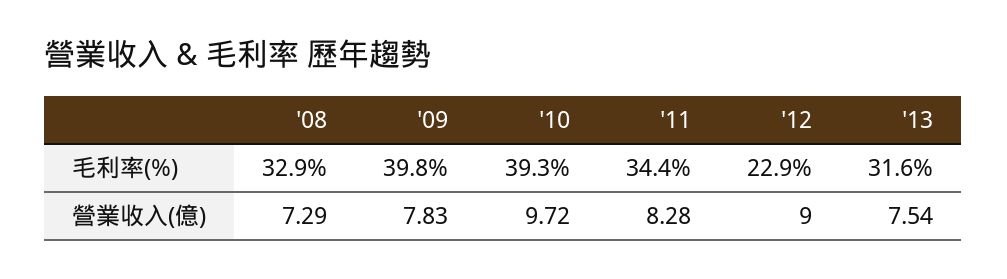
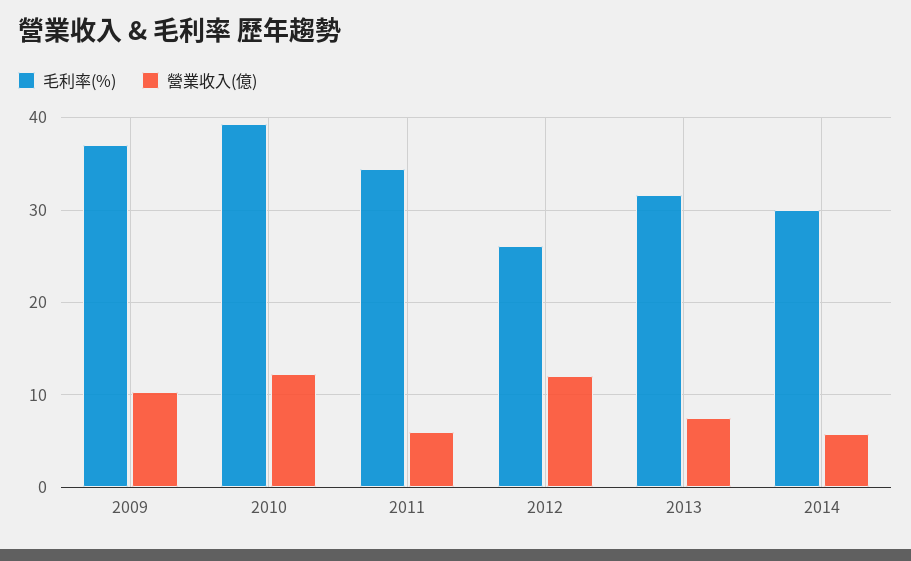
毛利率(%), '08: 32.9 -> none
毛利率(%), '09: 39.8 -> 37
毛利率(%), '12: 22.9 -> 26
營業收入(億), '08: 7.29 -> none
營業收入(億), '09: 7.83 -> 10
營業收入(億), '10: 9.72 -> 12
營業收入(億), '11: 8.28 -> 6
營業收入(億), '12: 9 -> 12
毛利率(%), 2014: none -> 30
營業收入(億), 2014: none -> 6

